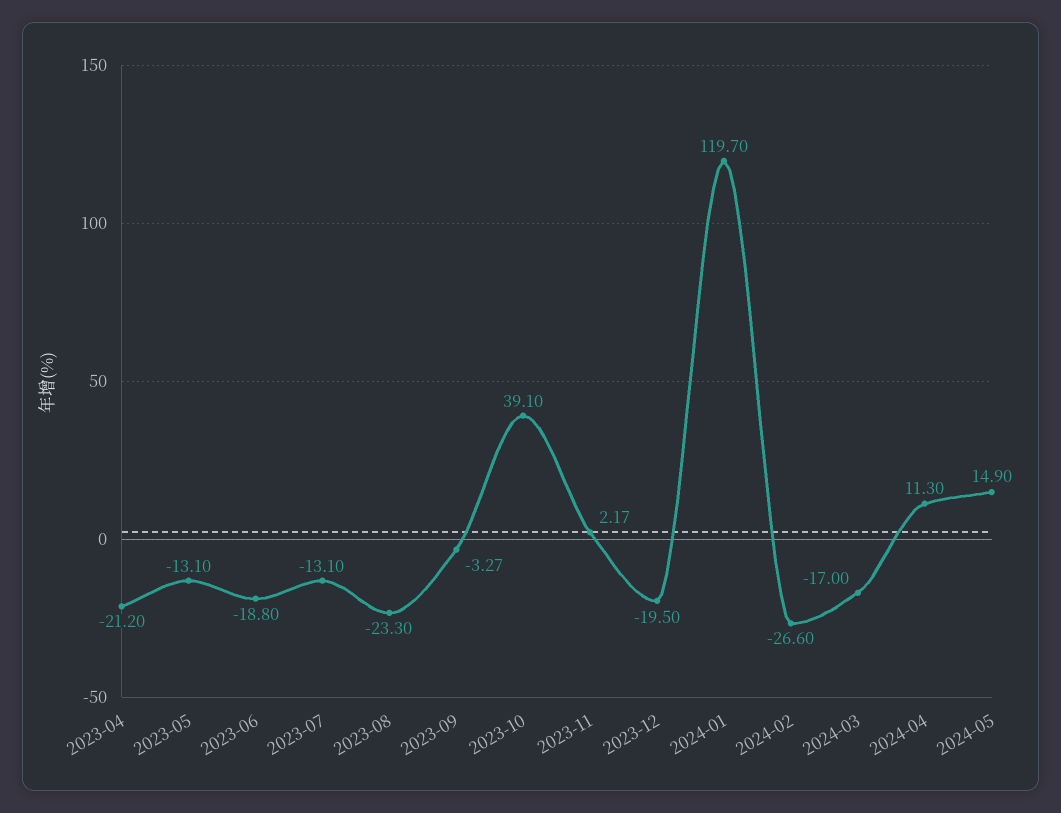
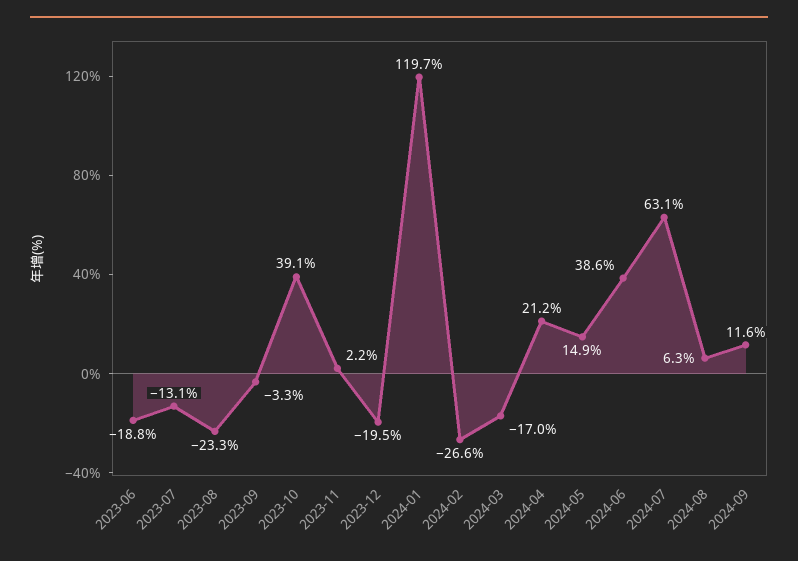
2023-04: -21.2 -> none
2023-05: -13.1 -> none
2024-04: 11.3 -> 21.2
2024-06: none -> 38.6
2024-07: none -> 63.1
2024-08: none -> 6.3
2024-09: none -> 11.6

